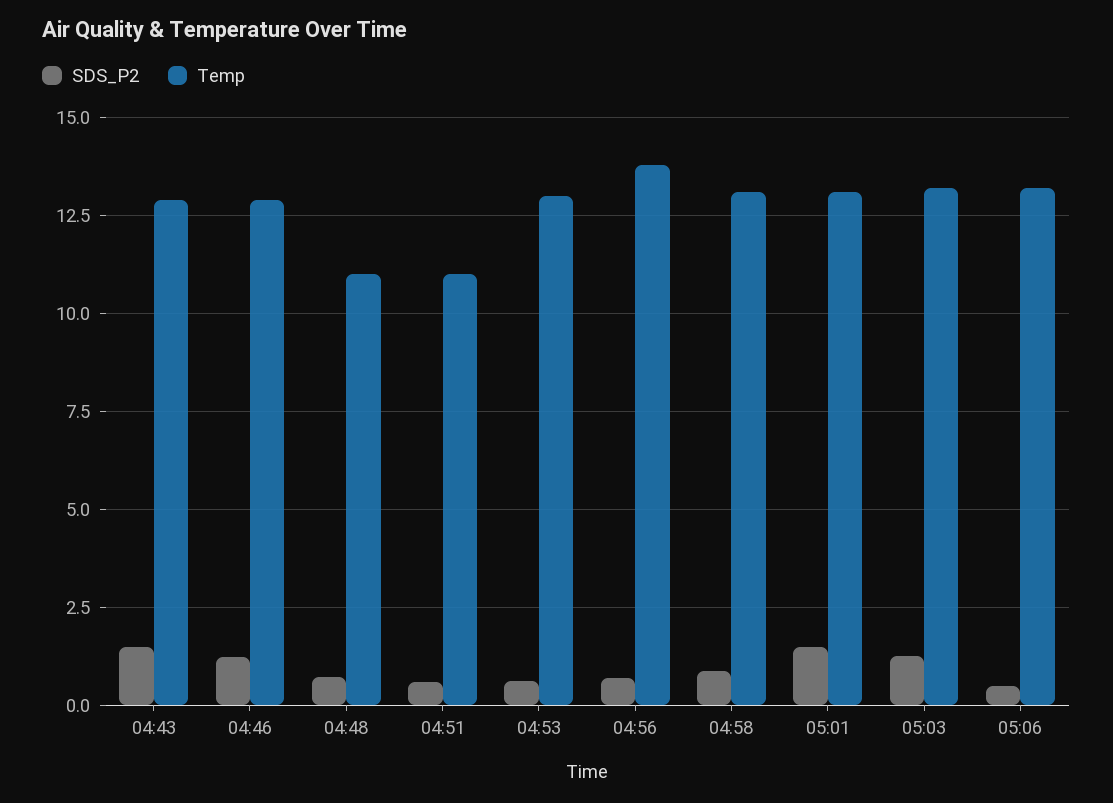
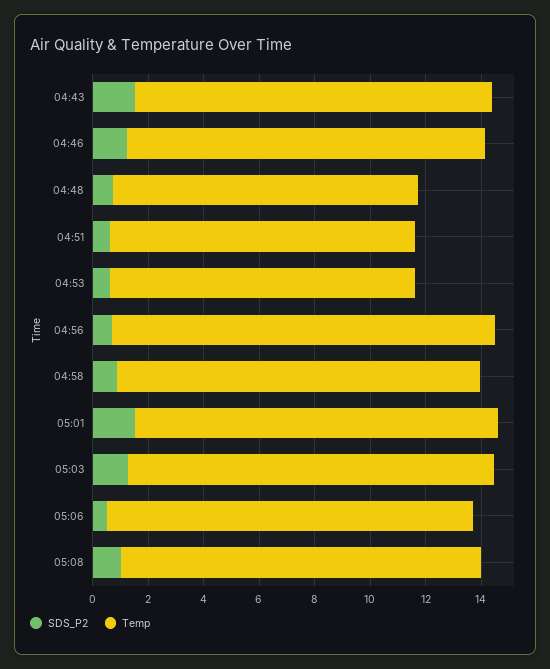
Temp, 04:53: 13 -> 11
SDS_P2, 05:08: none -> 1
Temp, 05:08: none -> 13

